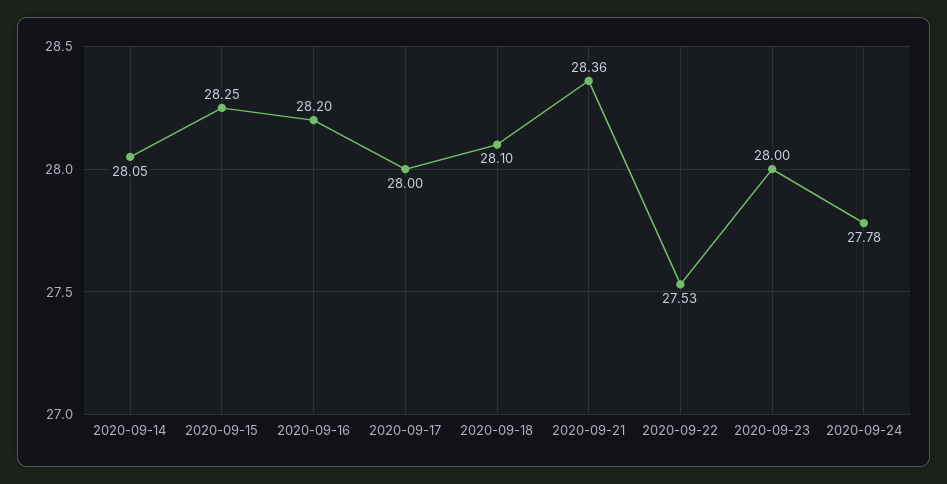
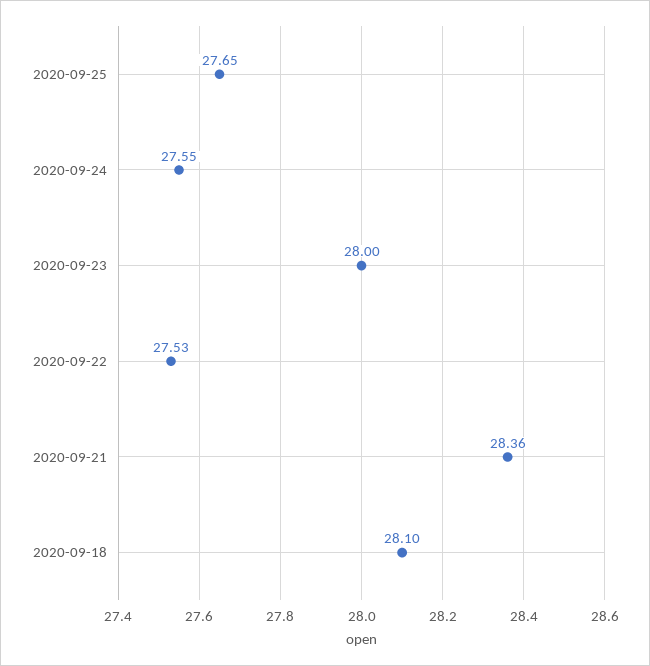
2020-09-14: 28.05 -> none
2020-09-15: 28.25 -> none
2020-09-16: 28.2 -> none
2020-09-17: 28 -> none
2020-09-24: 27.78 -> 27.55
2020-09-25: none -> 27.65

